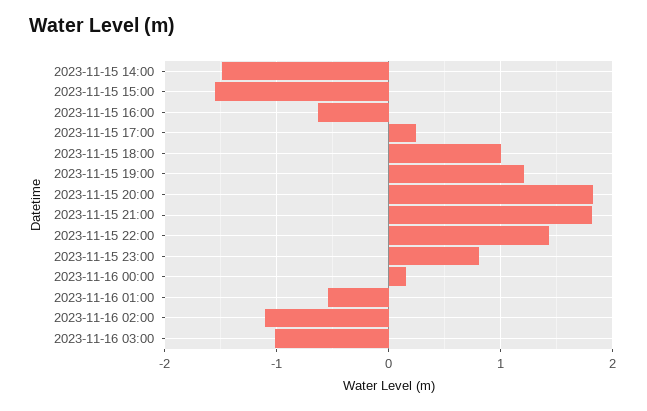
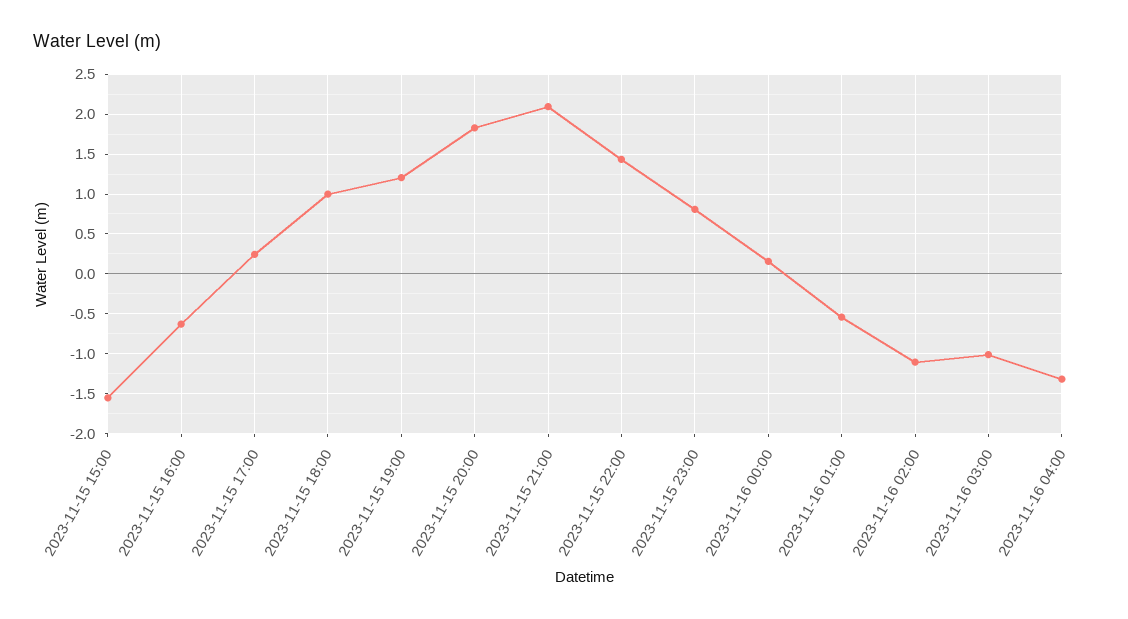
2023-11-15 14:00: -1.5 -> none
2023-11-15 21:00: 1.8 -> 2.1
2023-11-16 04:00: none -> -1.3

